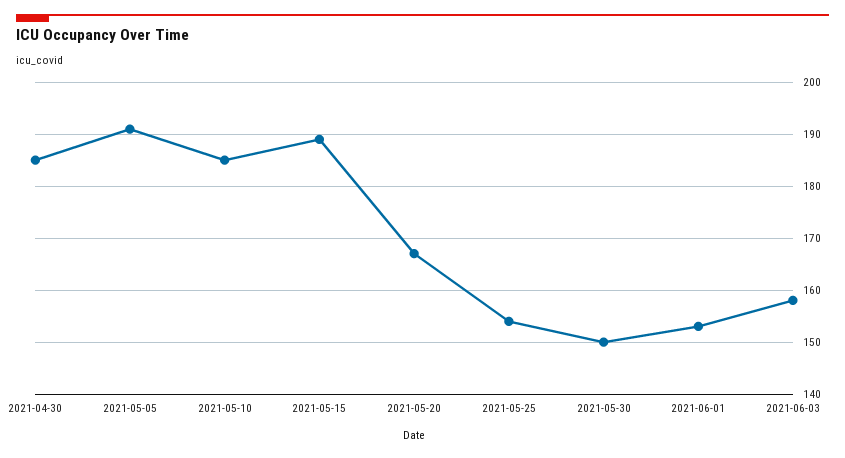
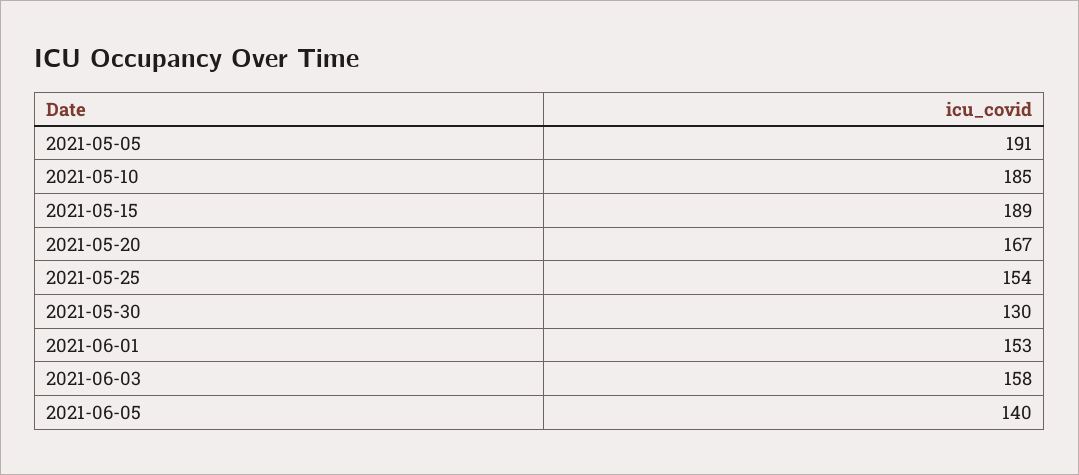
2021-04-30: 185 -> none
2021-05-30: 150 -> 130
2021-06-05: none -> 140

